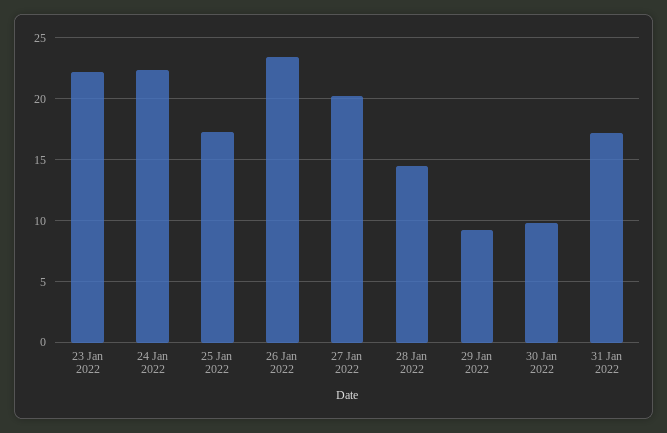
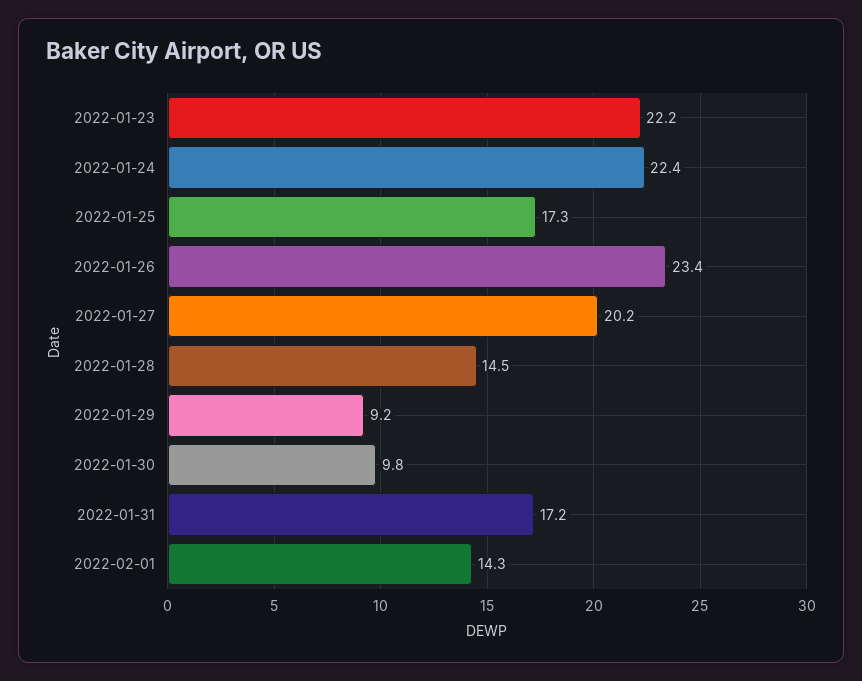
2022-02-01: none -> 14.3

